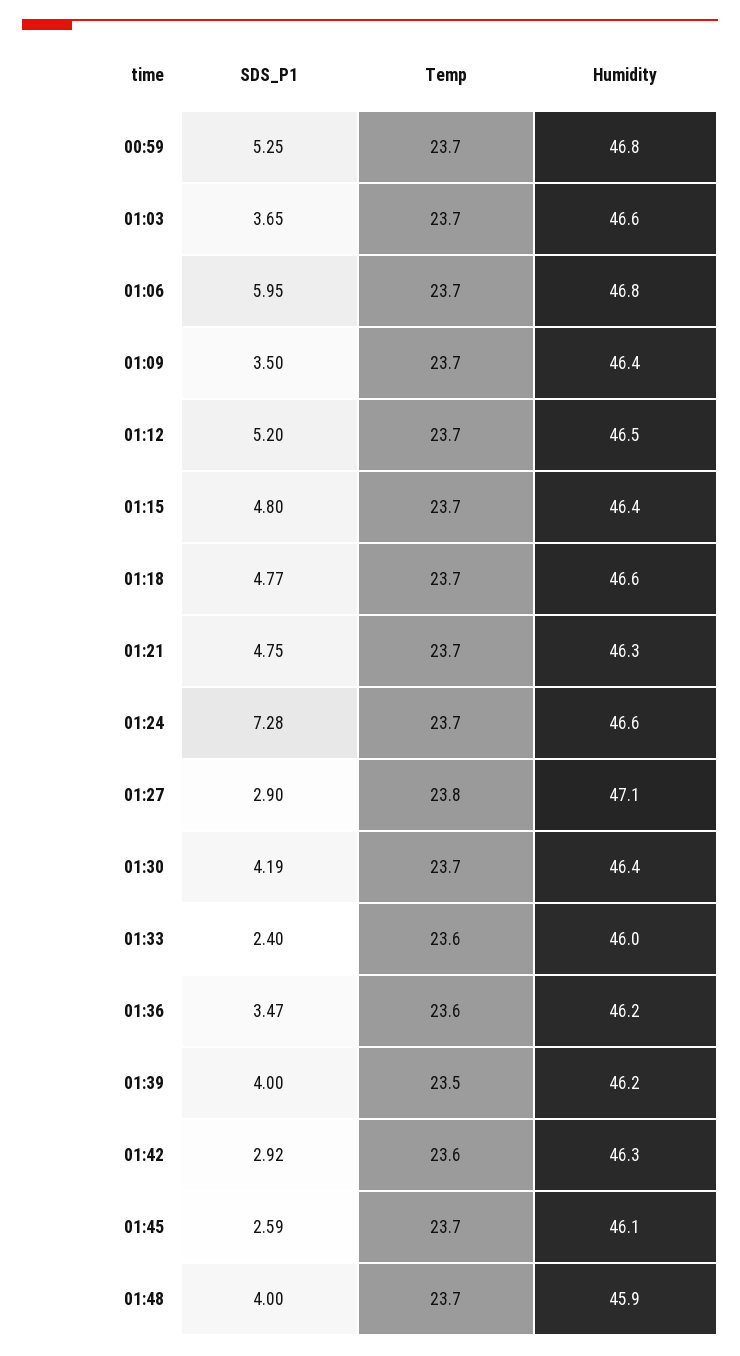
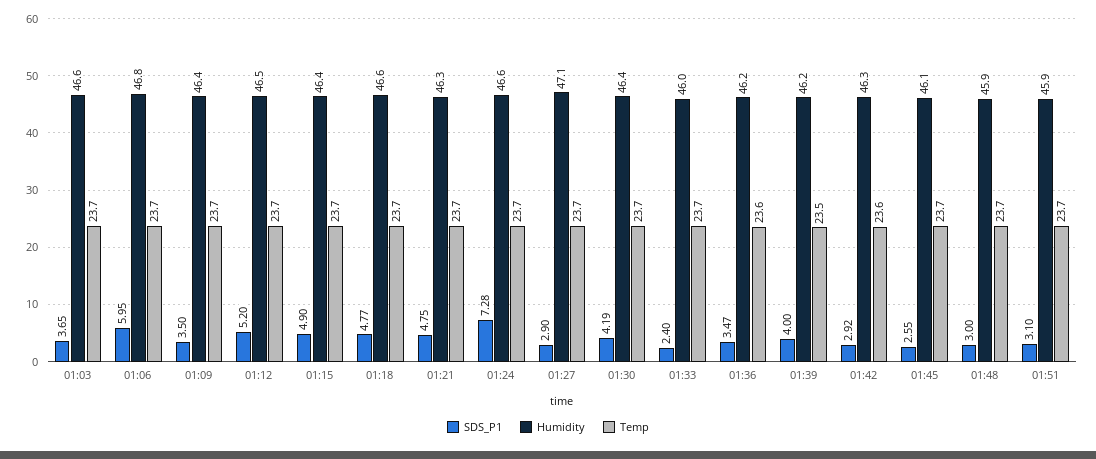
SDS_P1, 00:59: 5.25 -> none
Temp, 00:59: 23.7 -> none
Humidity, 00:59: 46.8 -> none
SDS_P1, 01:15: 4.8 -> 4.9
Temp, 01:27: 23.8 -> 23.7
Temp, 01:33: 23.6 -> 23.7
SDS_P1, 01:45: 2.59 -> 2.55
SDS_P1, 01:48: 4 -> 3
SDS_P1, 01:51: none -> 3.1
Humidity, 01:51: none -> 45.9
Temp, 01:51: none -> 23.7

